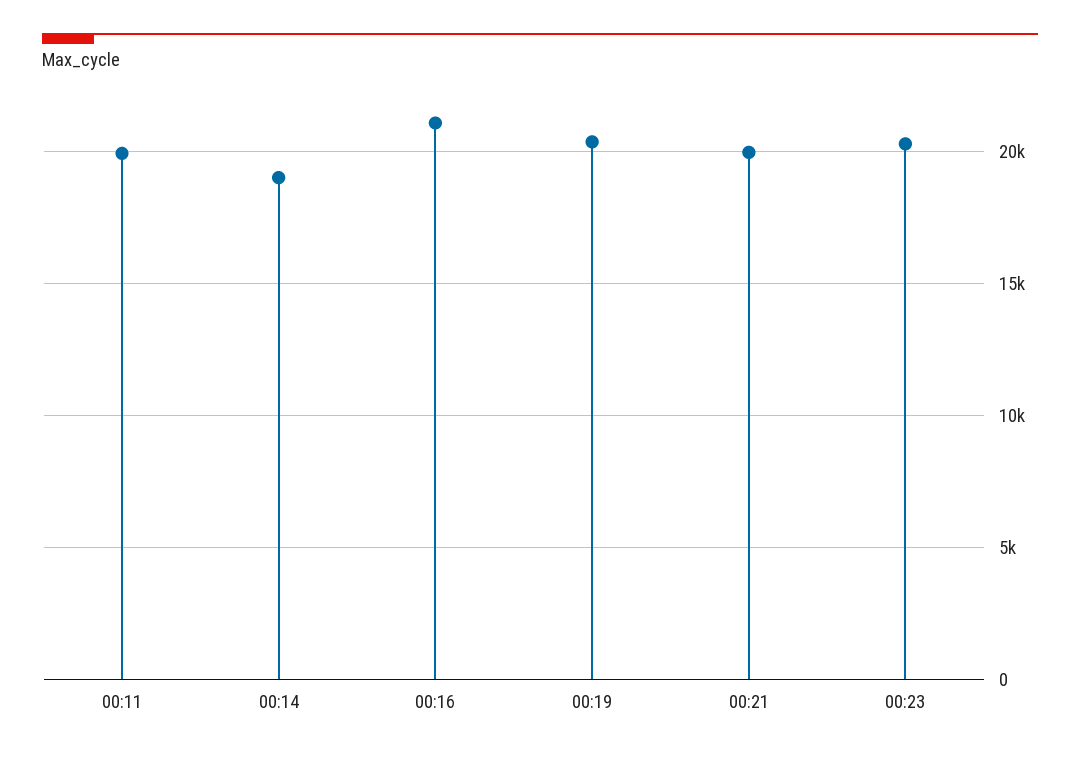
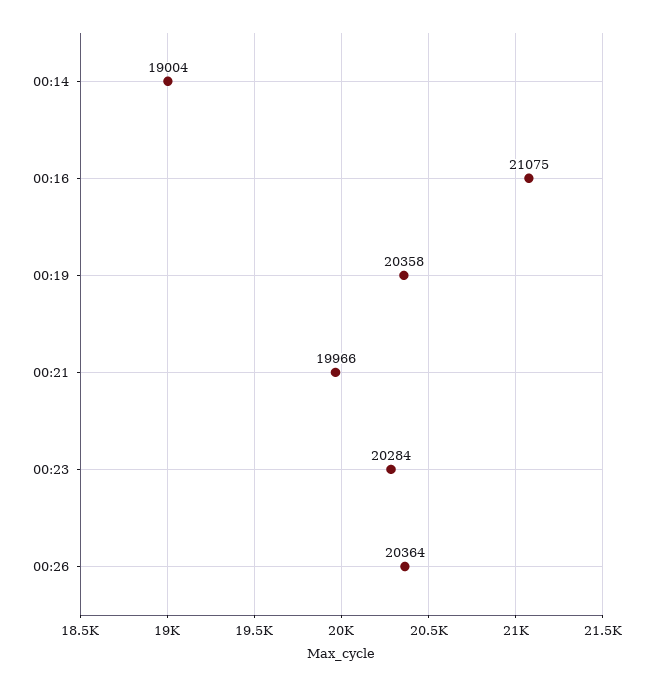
00:11: 20000 -> none
00:26: none -> 20364

